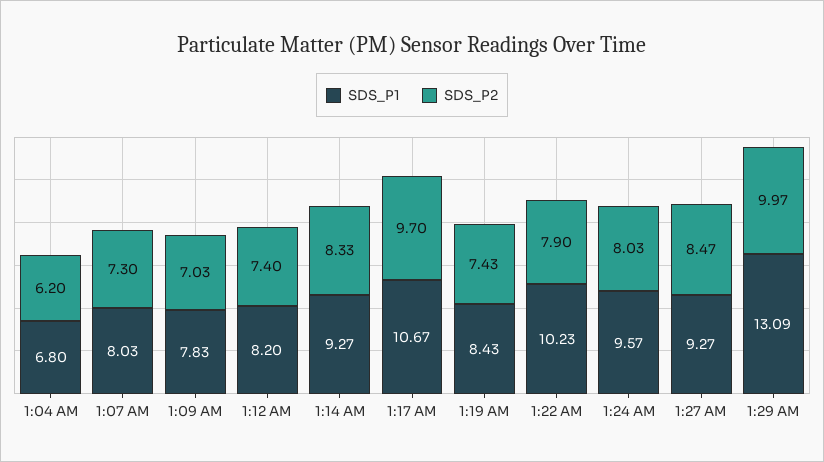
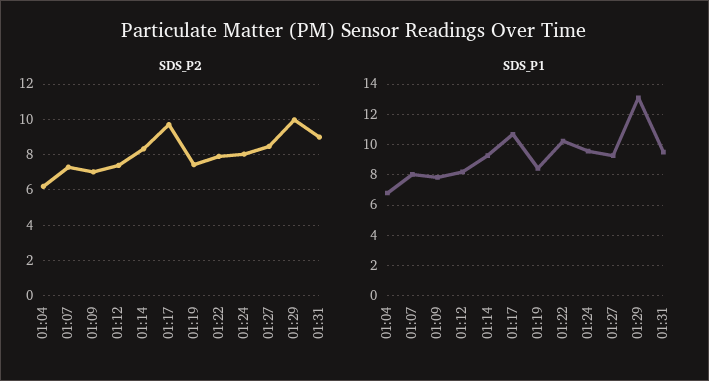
SDS_P2, 01:31: none -> 9
SDS_P1, 01:31: none -> 9.5

